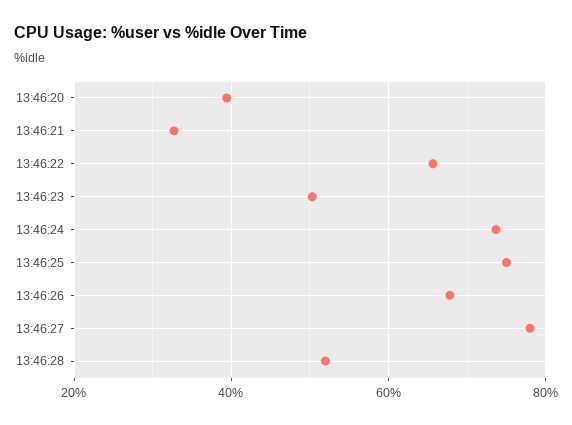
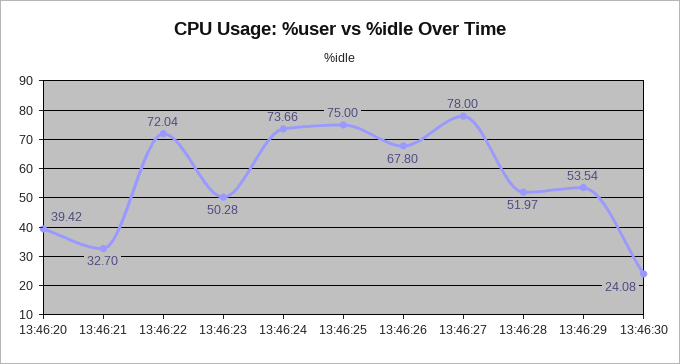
13:46:22: 66 -> 72.04
13:46:29: none -> 53.54
13:46:30: none -> 24.08

